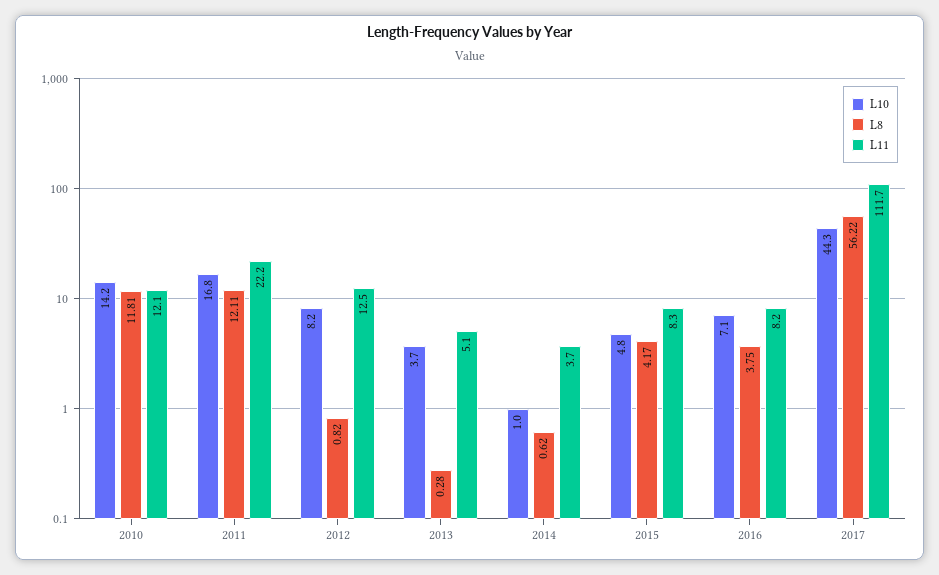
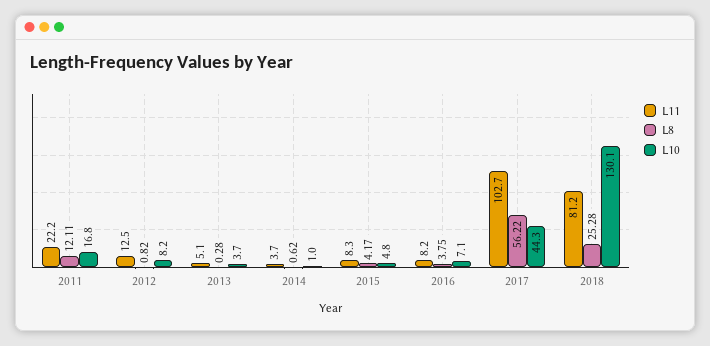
L10, 2010: 14.2 -> none
L8, 2010: 11.81 -> none
L11, 2010: 12.1 -> none
L11, 2017: 111.7 -> 102.7
L11, 2018: none -> 81.2
L8, 2018: none -> 25.28
L10, 2018: none -> 130.1

